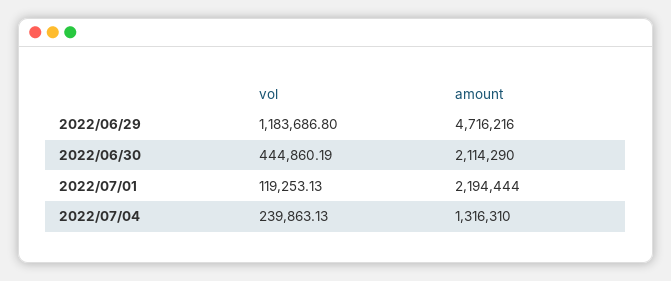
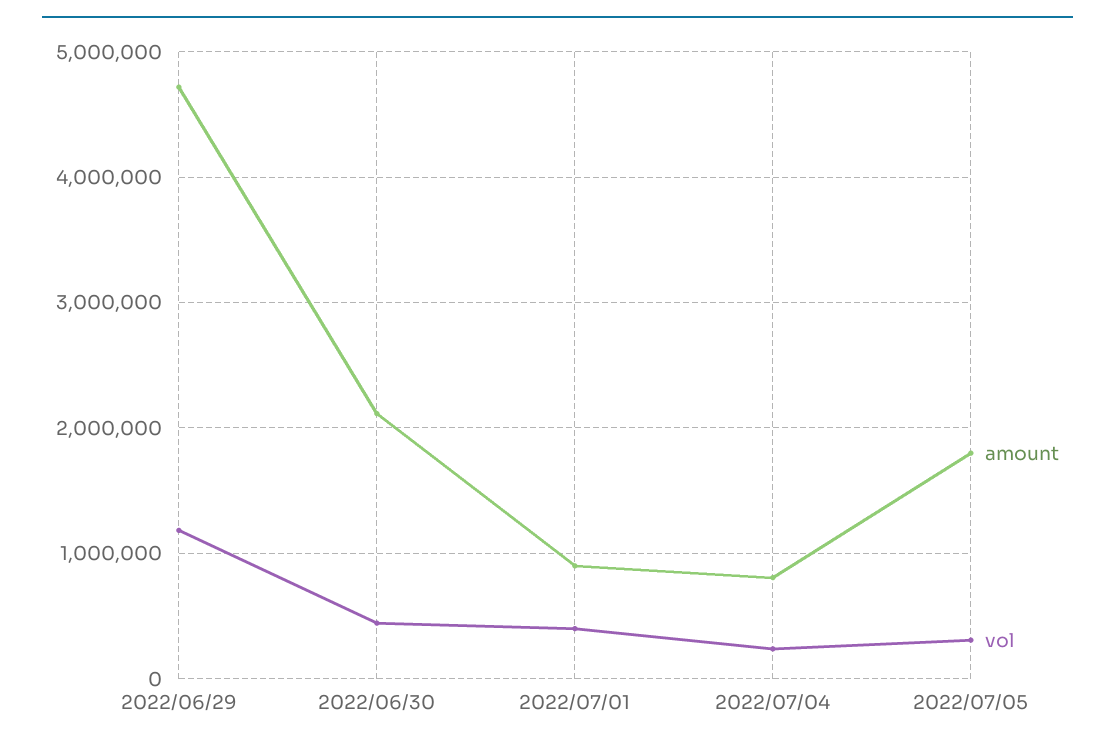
vol, 2022/07/01: 119253.13 -> 400000
amount, 2022/07/01: 2194444 -> 900000
amount, 2022/07/04: 1316310 -> 800000
amount, 2022/07/05: none -> 1800000
vol, 2022/07/05: none -> 300000

